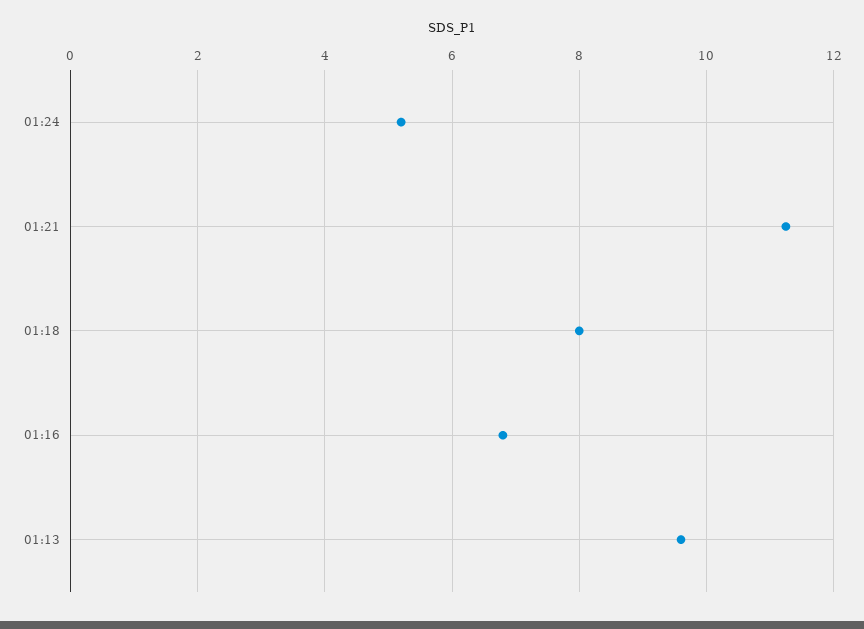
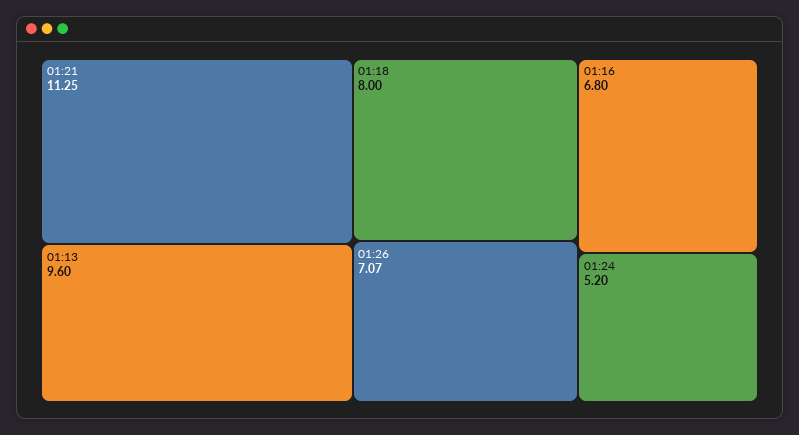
01:26: none -> 7.07

